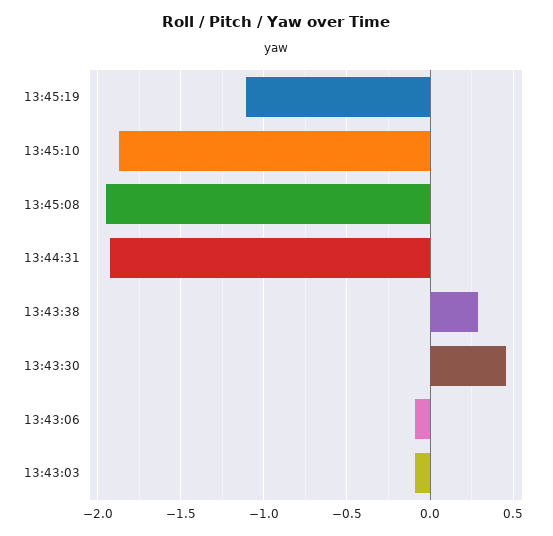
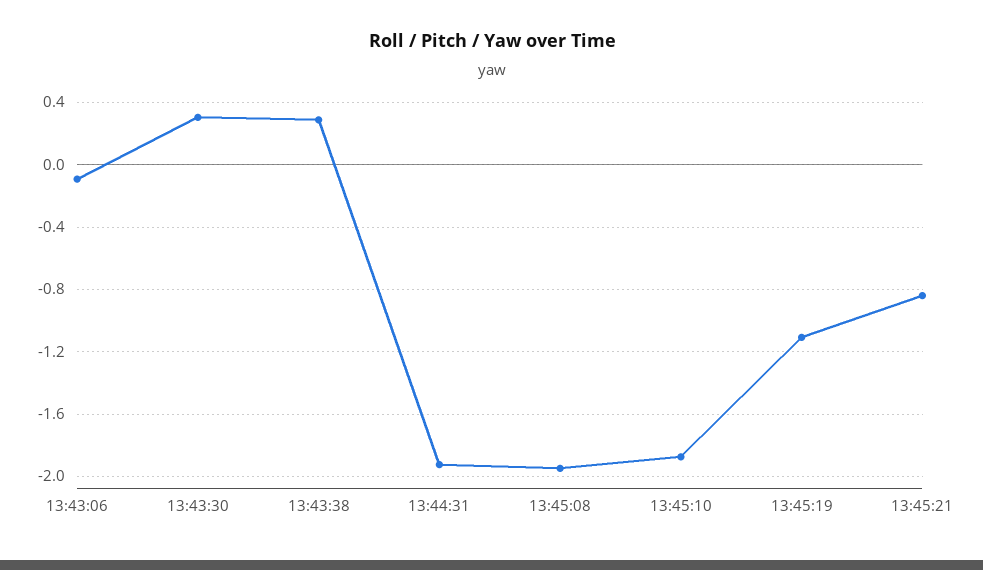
13:43:30: 0.45 -> 0.3
13:43:03: -0.1 -> none
13:45:21: none -> -0.85

